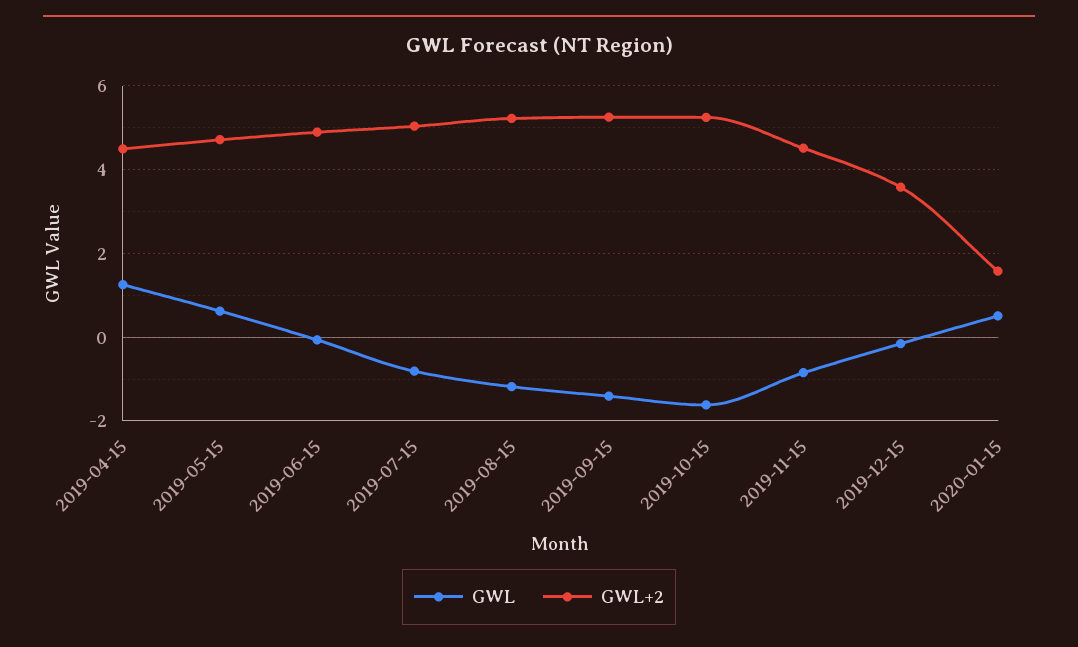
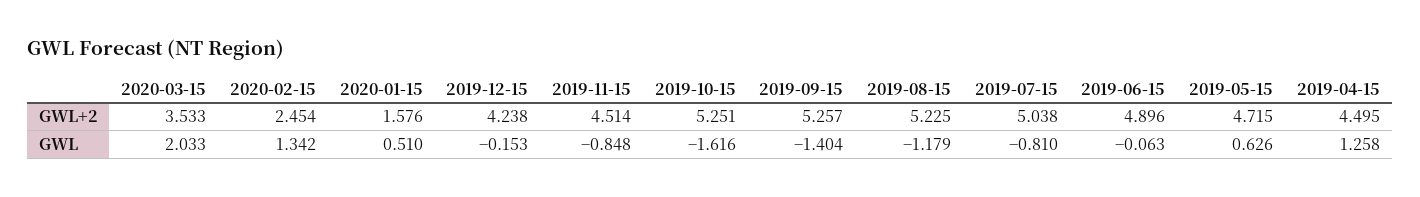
GWL+2, 2019-12-15: 3.6 -> 4.238
GWL+2, 2020-03-15: none -> 3.533
GWL+2, 2020-02-15: none -> 2.454
GWL, 2020-03-15: none -> 2.033
GWL, 2020-02-15: none -> 1.342

